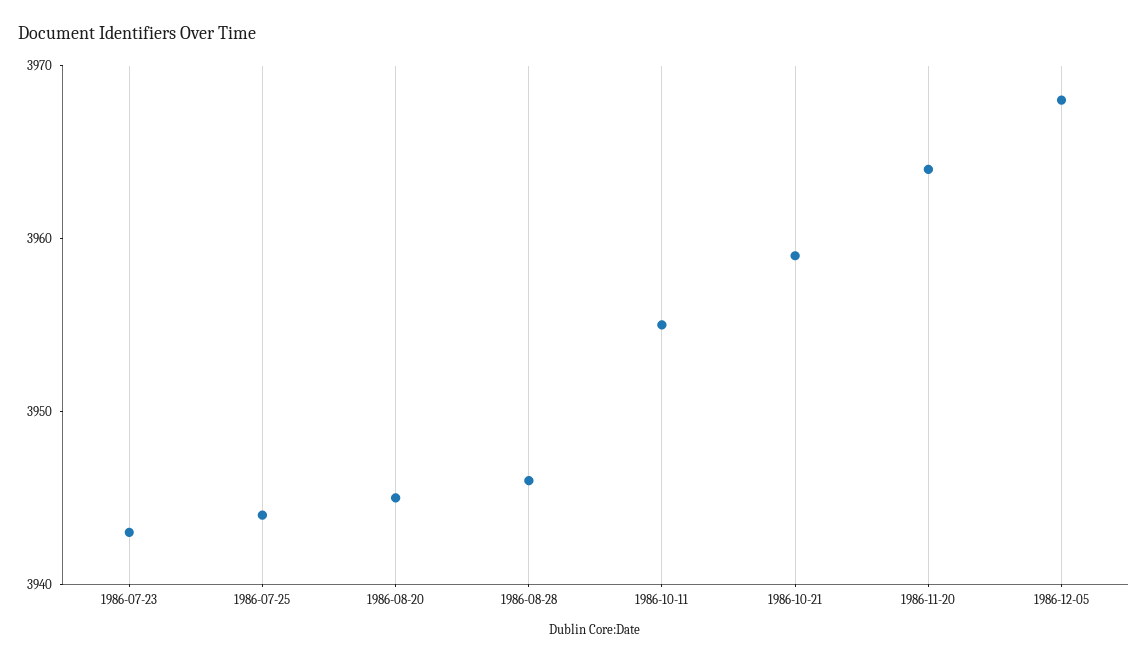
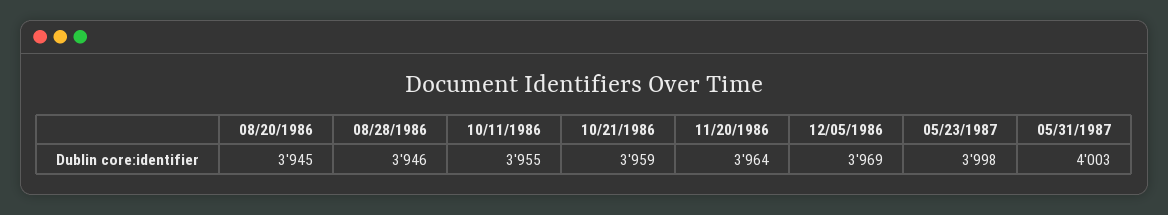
1986-07-23: 3943 -> none
1986-07-25: 3944 -> none
1986-12-05: 3968 -> 3969
05/23/1987: none -> 3998
05/31/1987: none -> 4003

